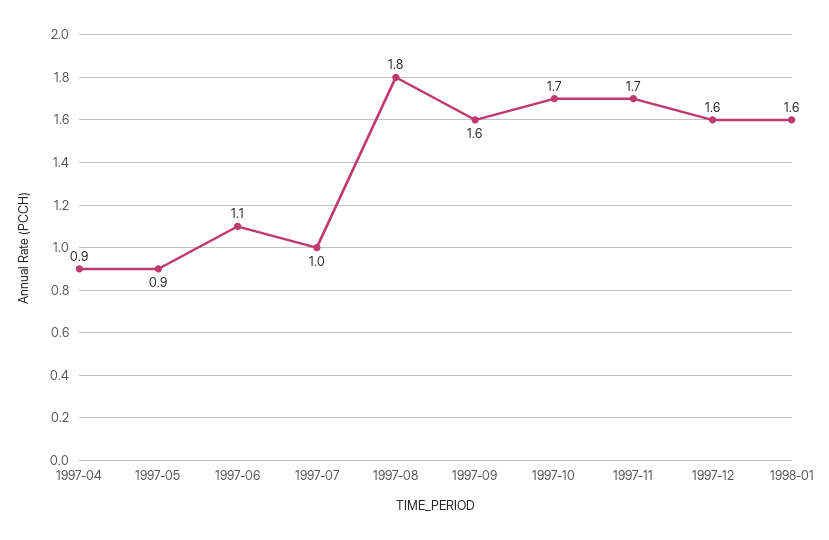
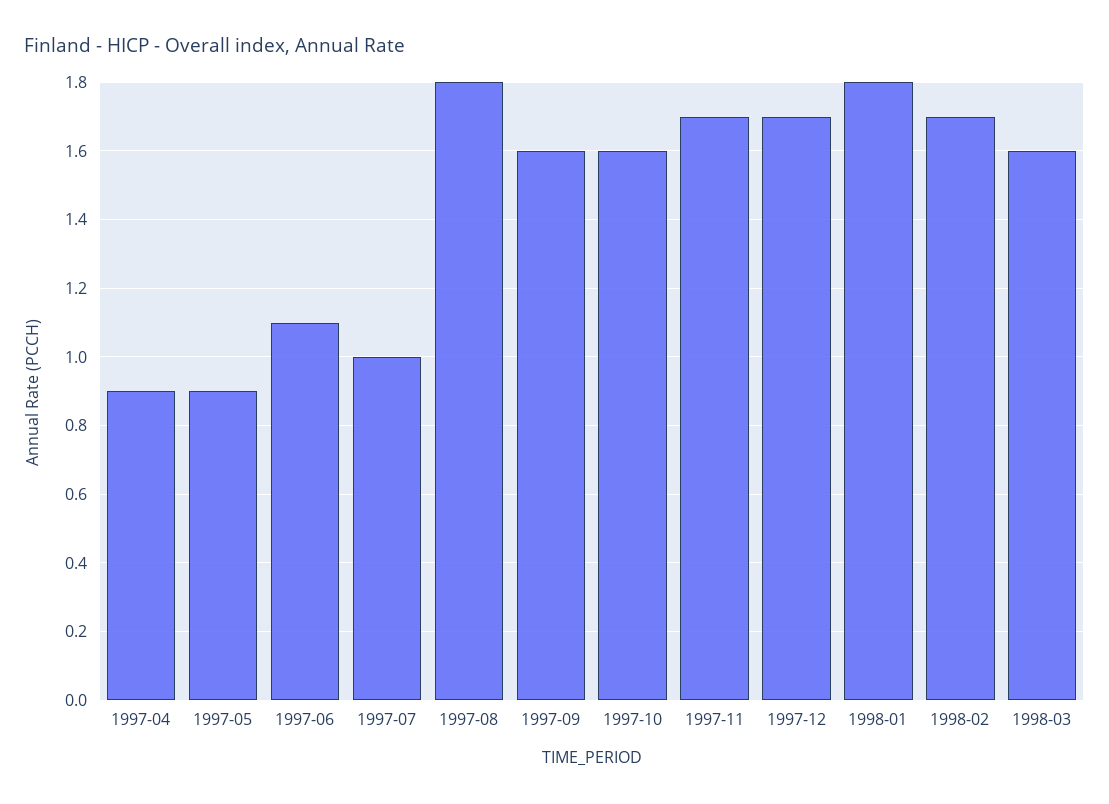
1997-10: 1.7 -> 1.6
1997-12: 1.6 -> 1.7
1998-01: 1.6 -> 1.8
1998-02: none -> 1.7
1998-03: none -> 1.6

